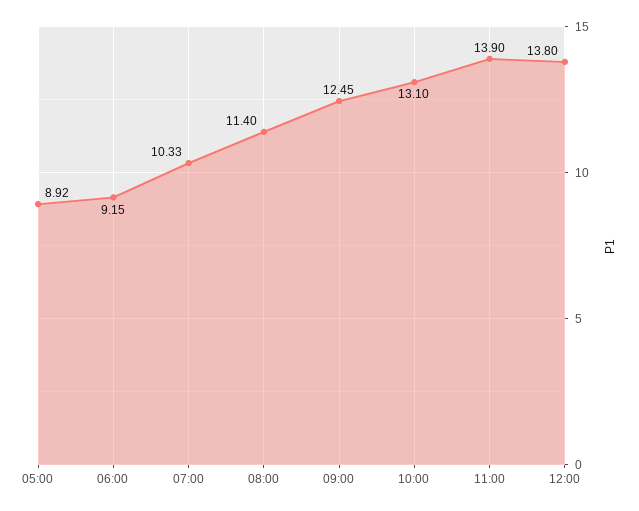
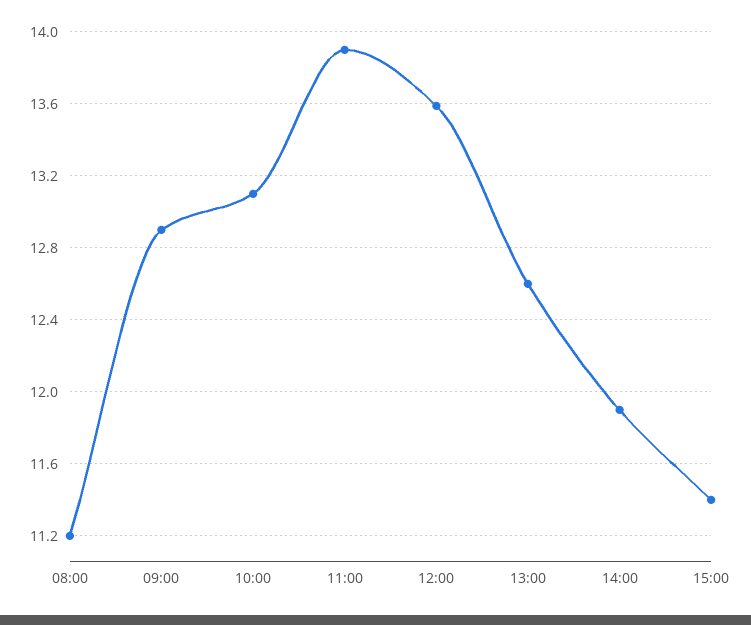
05:00: 8.92 -> none
06:00: 9.15 -> none
07:00: 10.33 -> none
08:00: 11.4 -> 11.2
09:00: 12.45 -> 12.9
12:00: 13.8 -> 13.6
13:00: none -> 12.6
14:00: none -> 11.9
15:00: none -> 11.4

